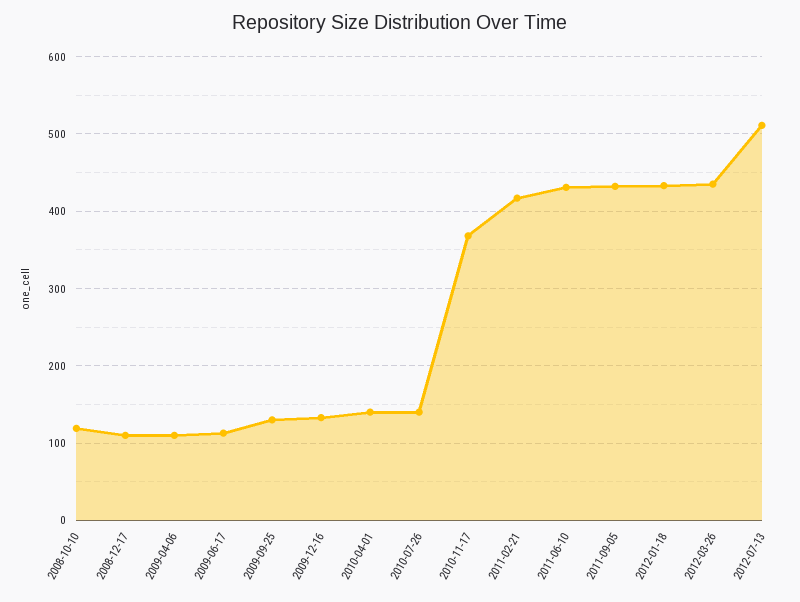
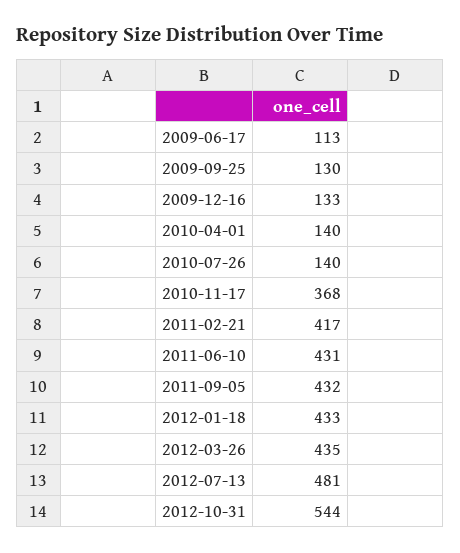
2008-10-10: 120 -> none
2008-12-17: 110 -> none
2009-04-06: 110 -> none
2012-07-13: 510 -> 481
2012-10-31: none -> 544

